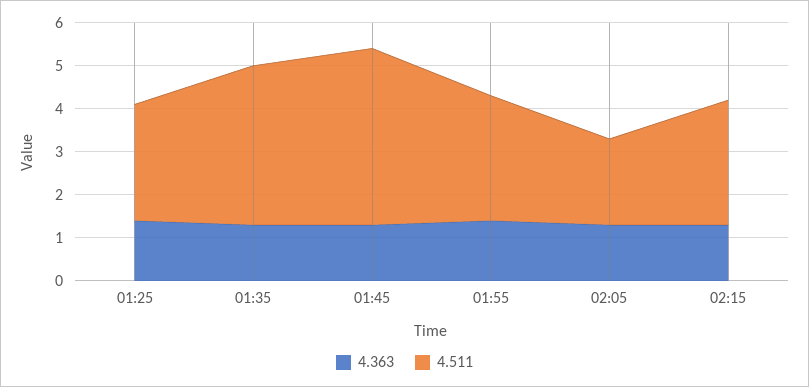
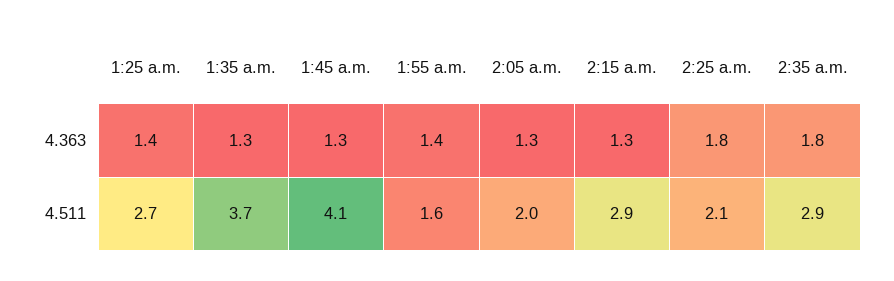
4.511, 01:55: 3 -> 1.6
4.363, 2:25 a.m.: none -> 1.8
4.363, 2:35 a.m.: none -> 1.8
4.511, 2:25 a.m.: none -> 2.1
4.511, 2:35 a.m.: none -> 2.9

